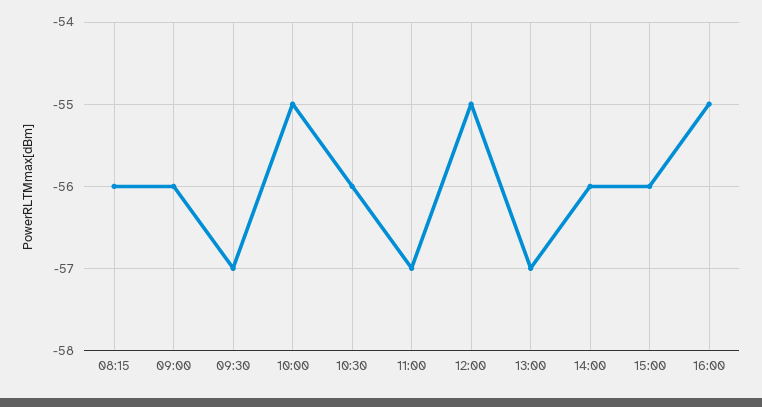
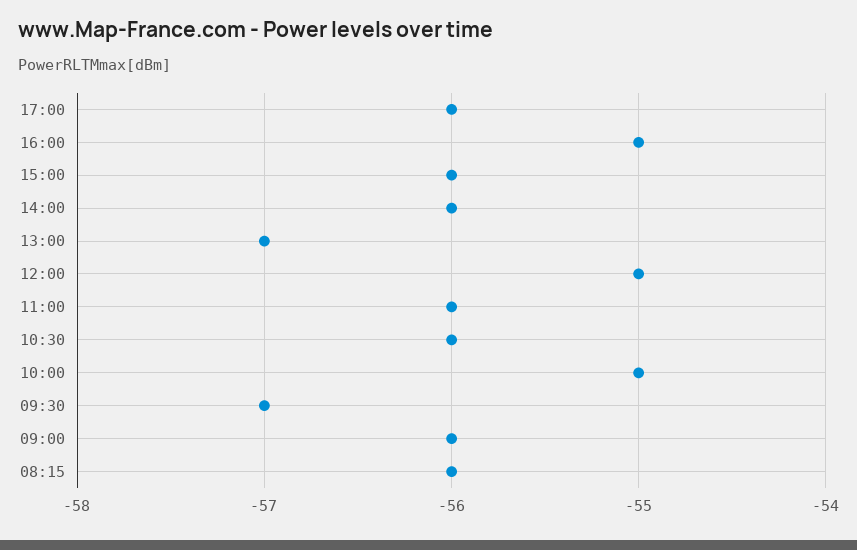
11:00: -57 -> -56
17:00: none -> -56

